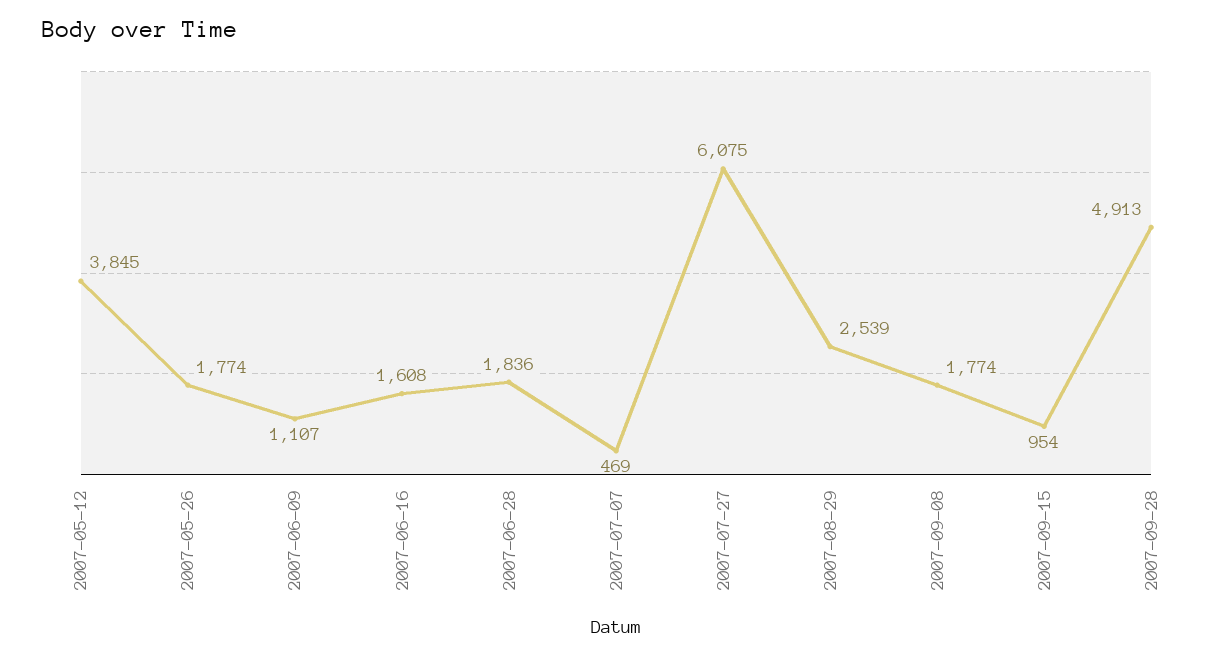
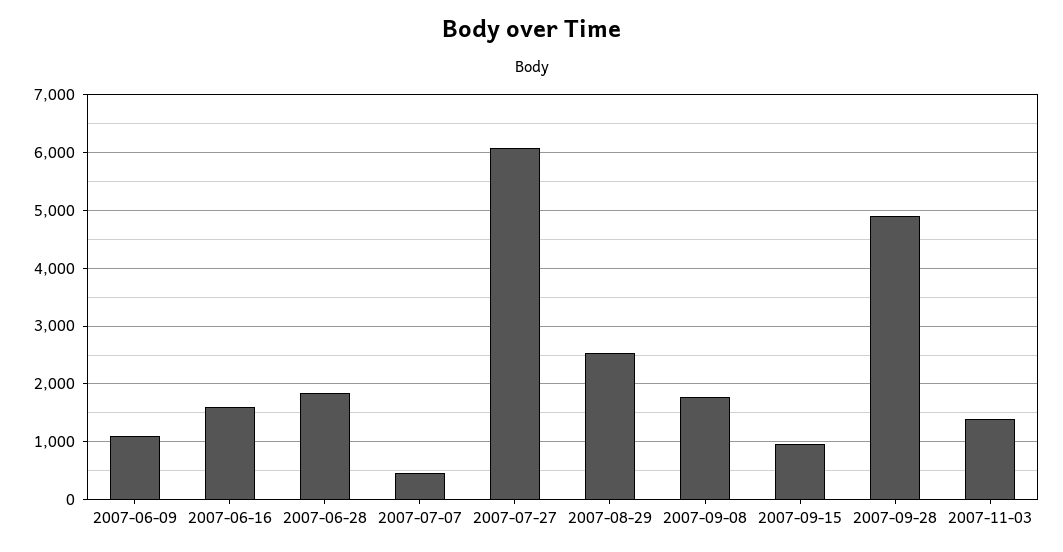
2007-05-12: 3845 -> none
2007-05-26: 1774 -> none
2007-11-03: none -> 1400

